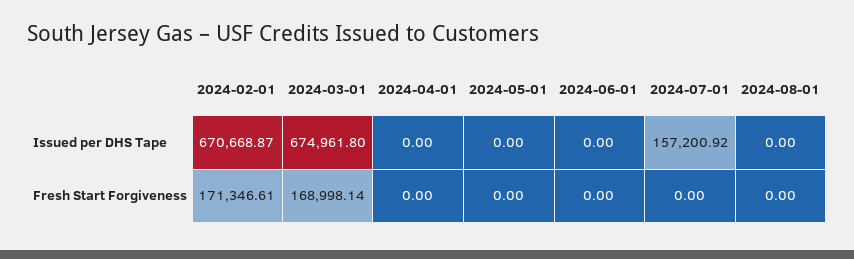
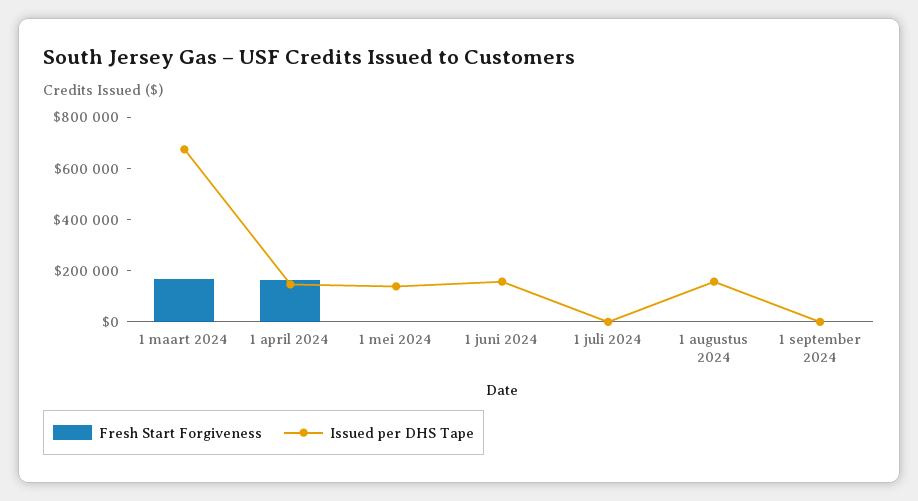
Issued per DHS Tape, 2024-02-01: 670668.87 -> none
Issued per DHS Tape, 2024-04-01: 0 -> 150000
Issued per DHS Tape, 2024-05-01: 0 -> 150000
Issued per DHS Tape, 2024-06-01: 0 -> 150000
Issued per DHS Tape, 2024-07-01: 157200.92 -> 0
Issued per DHS Tape, 2024-08-01: 0 -> 150000
Fresh Start Forgiveness, 2024-02-01: 171346.61 -> none
Fresh Start Forgiveness, 2024-04-01: 0 -> 150000
Fresh Start Forgiveness, 1 september 2024: none -> 0
Issued per DHS Tape, 1 september 2024: none -> 0

